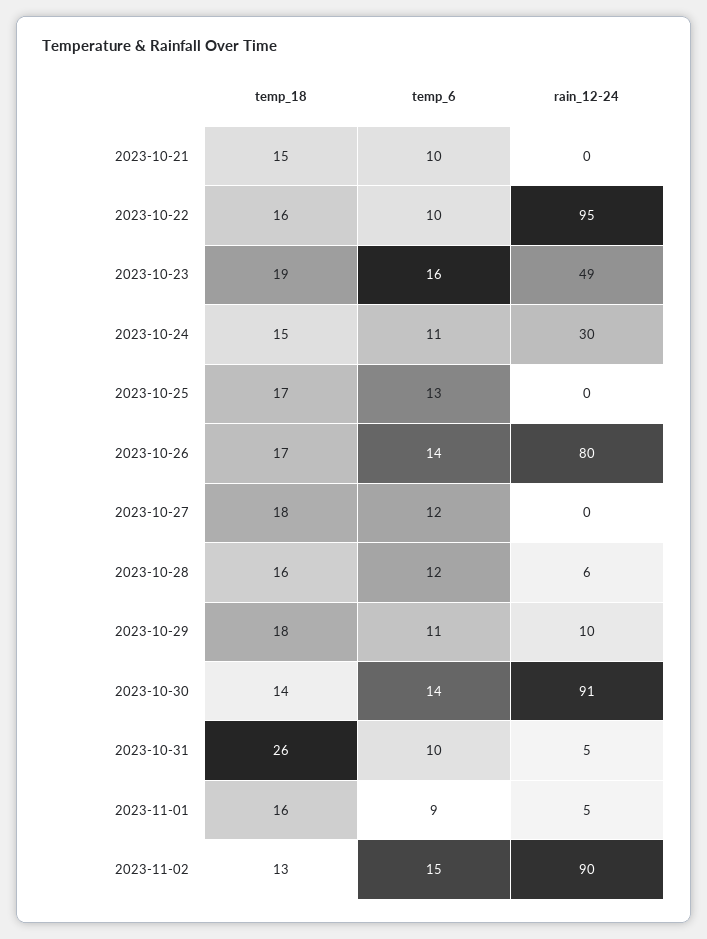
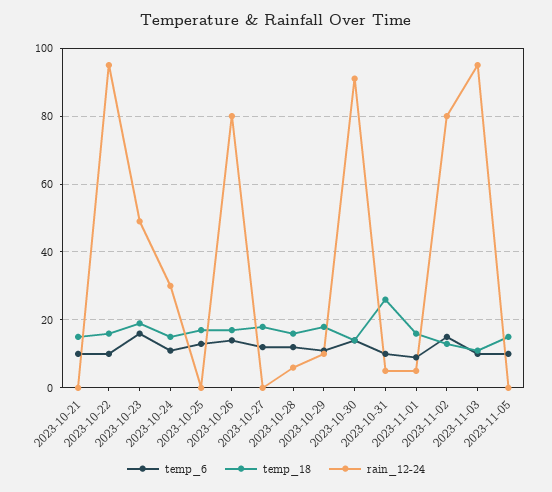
rain_12-24, 2023-11-02: 90 -> 80
temp_6, 2023-11-03: none -> 10
temp_18, 2023-11-03: none -> 10
rain_12-24, 2023-11-03: none -> 95
temp_6, 2023-11-05: none -> 10
temp_18, 2023-11-05: none -> 15
rain_12-24, 2023-11-05: none -> 0

